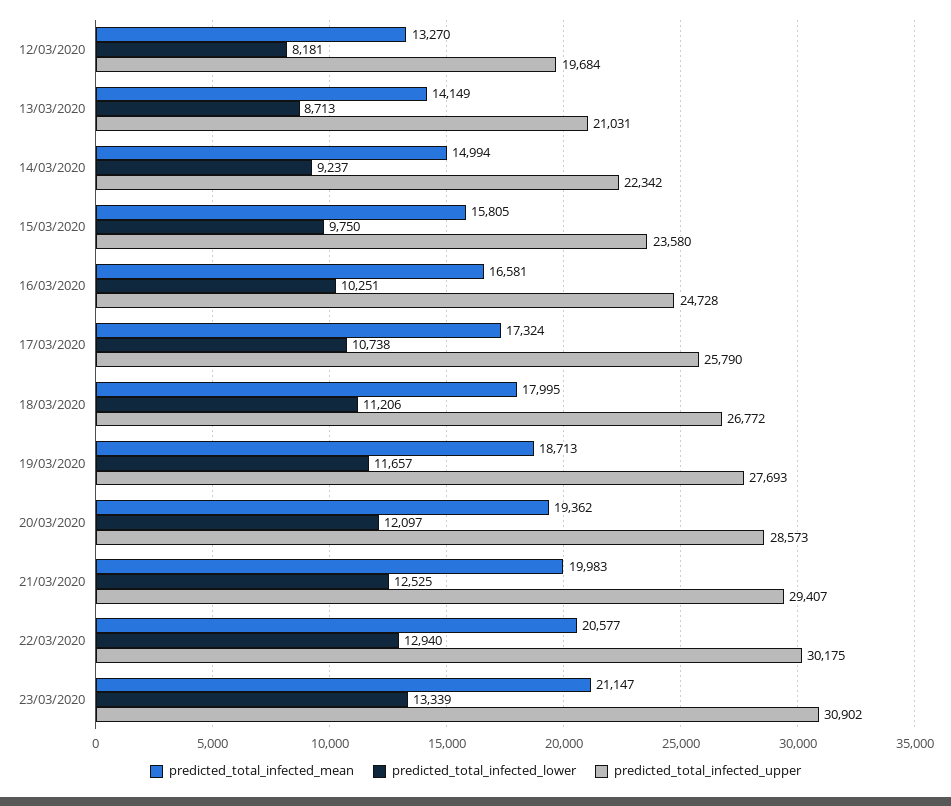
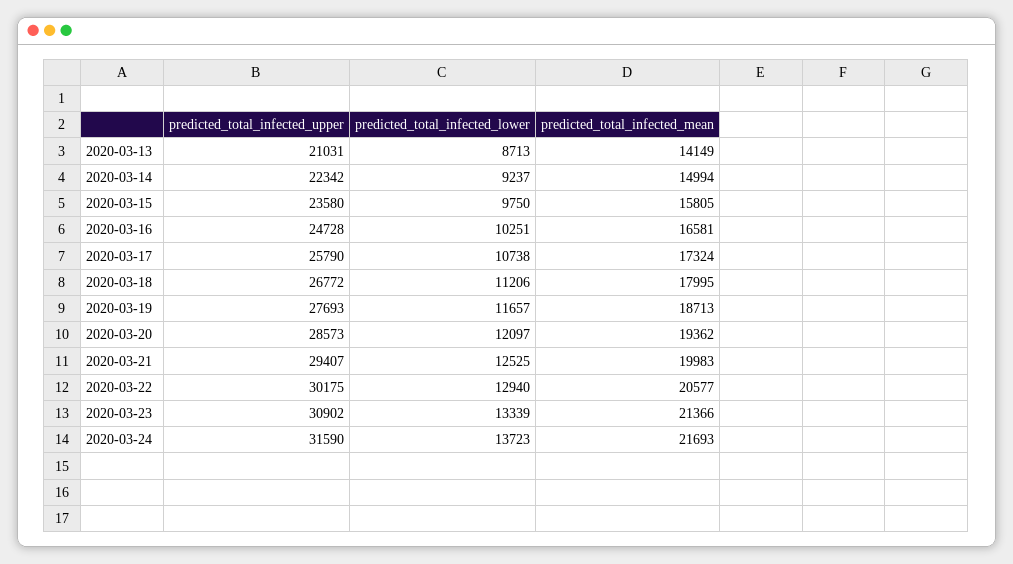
predicted_total_infected_mean, 12/03/2020: 13270 -> none
predicted_total_infected_lower, 12/03/2020: 8181 -> none
predicted_total_infected_upper, 12/03/2020: 19684 -> none
predicted_total_infected_mean, 23/03/2020: 21147 -> 21366
predicted_total_infected_upper, 2020-03-24: none -> 31590
predicted_total_infected_lower, 2020-03-24: none -> 13723
predicted_total_infected_mean, 2020-03-24: none -> 21693

